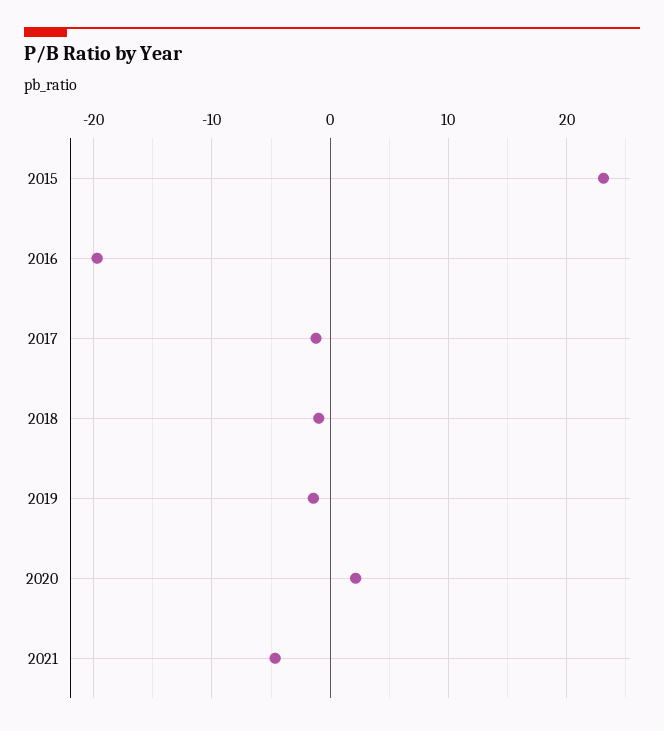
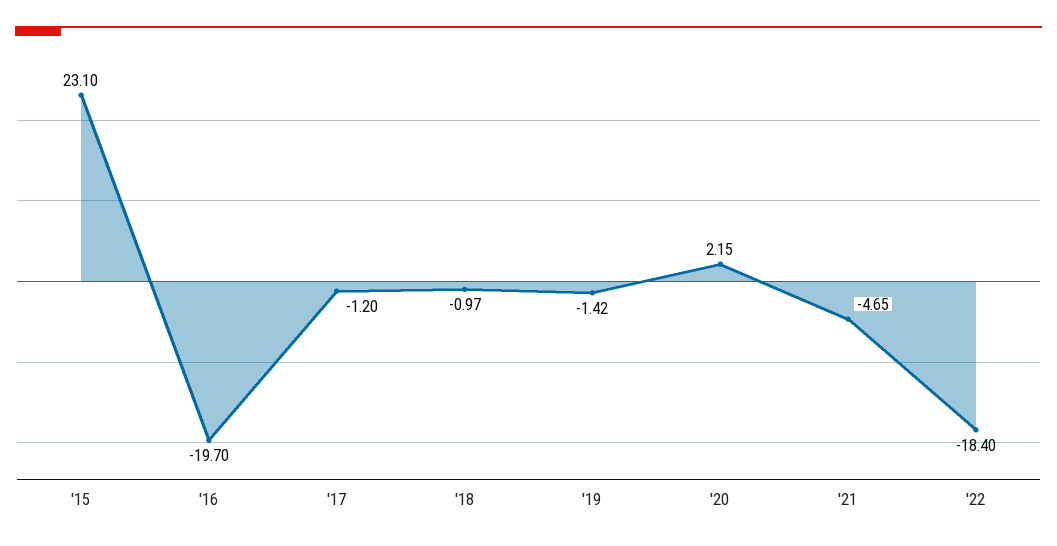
'22: none -> -18.4

